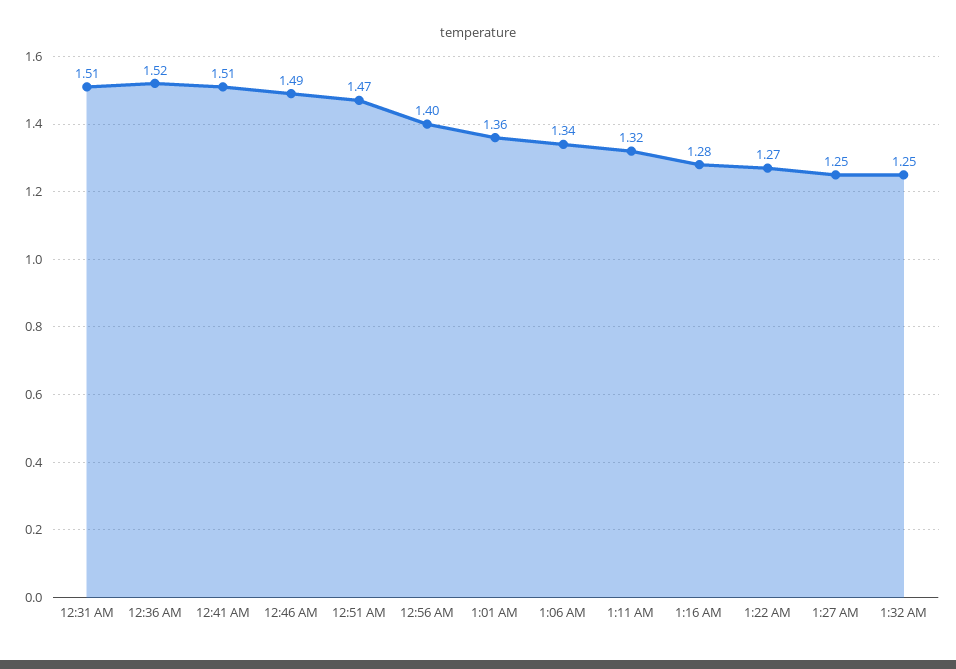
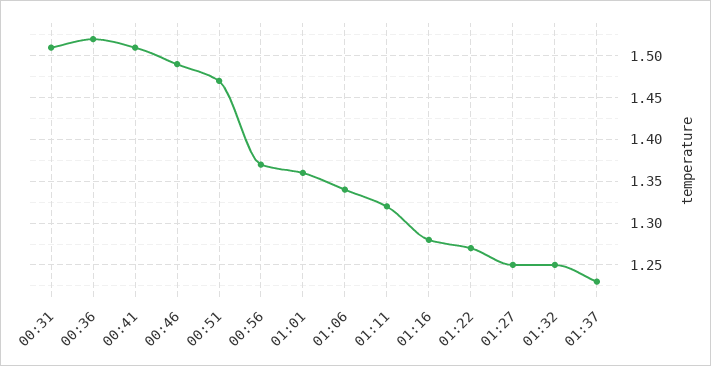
12:56 AM: 1.4 -> 1.37
01:37: none -> 1.23

